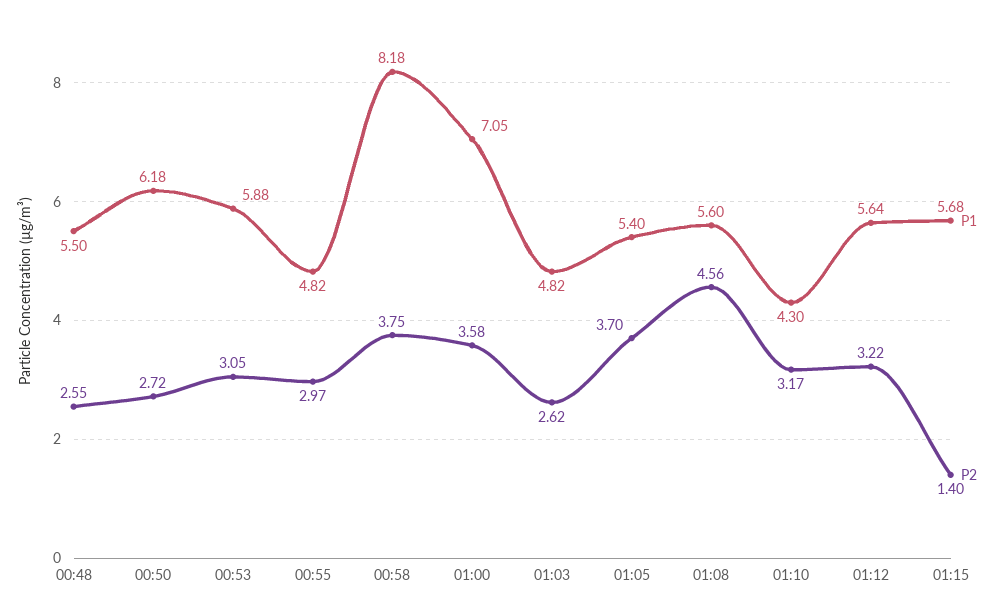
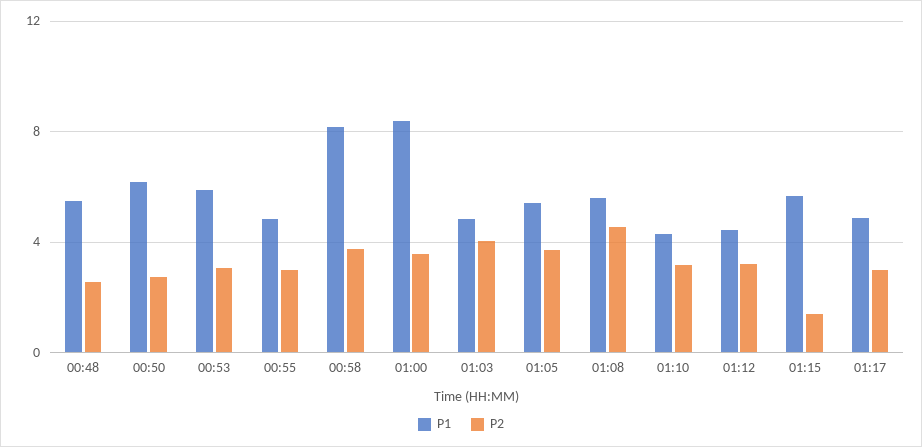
P1, 01:00: 7.05 -> 8.5
P2, 01:03: 2.62 -> 4
P1, 01:12: 5.64 -> 4.5
P1, 01:17: none -> 5
P2, 01:17: none -> 3

